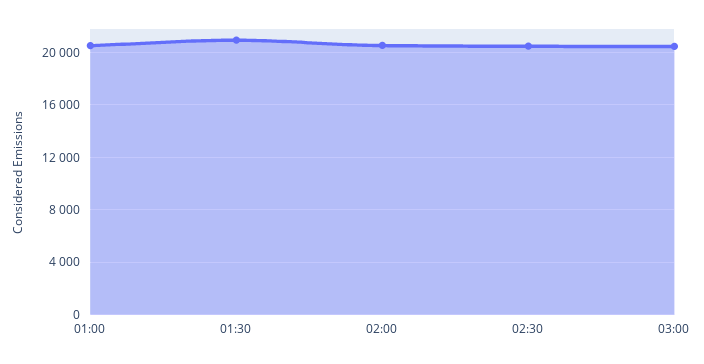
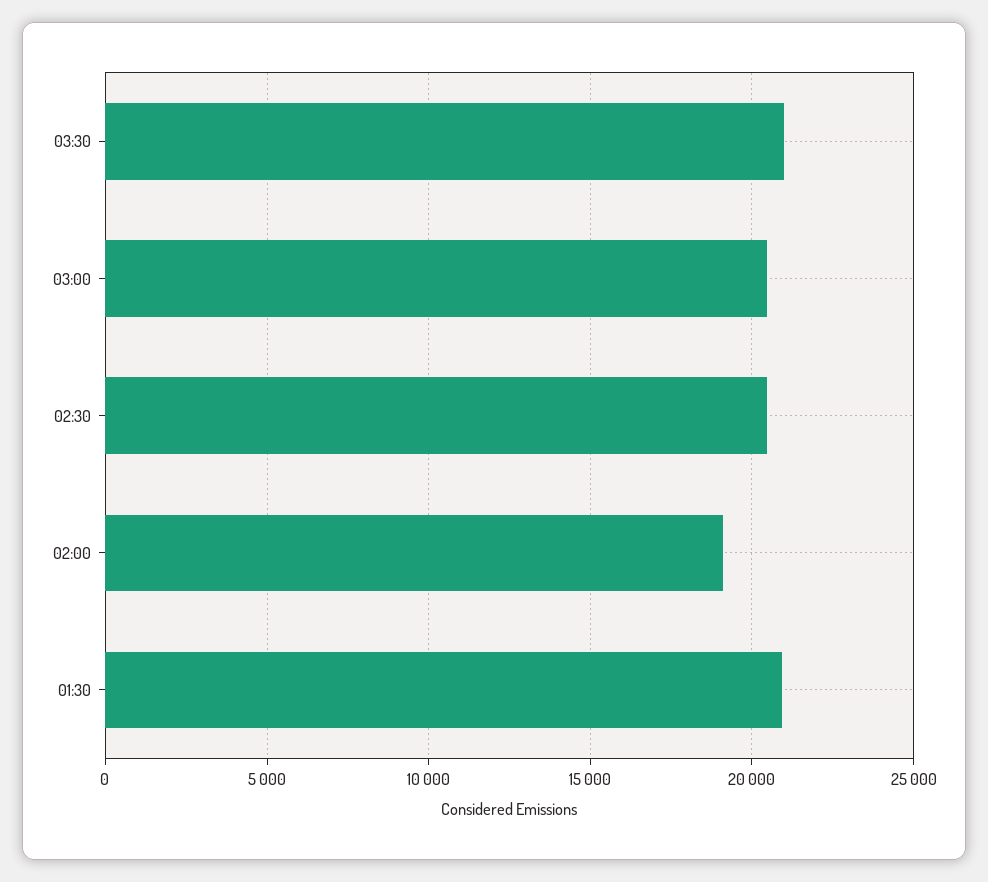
01:00: 20500 -> none
02:00: 20500 -> 19000
03:30: none -> 21000

